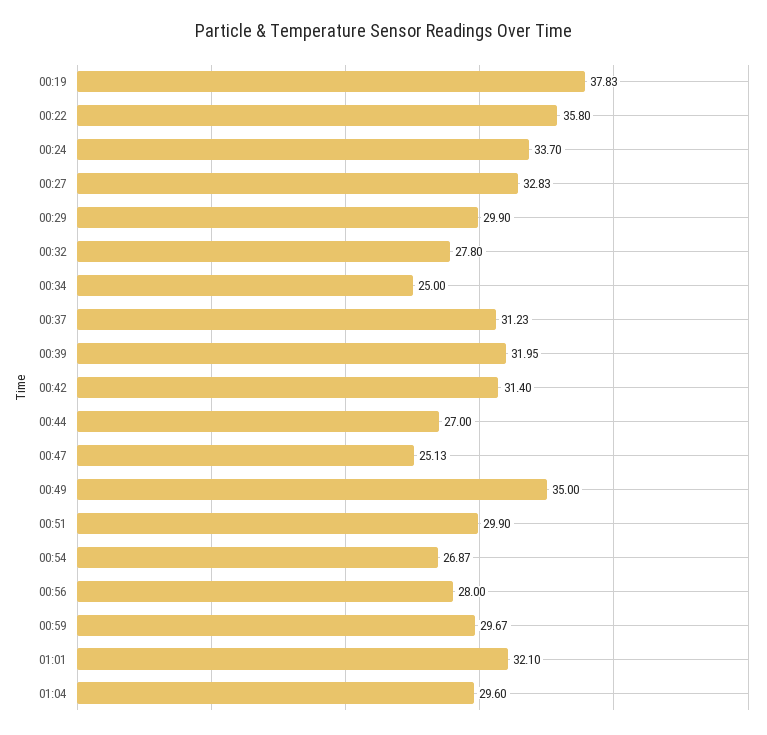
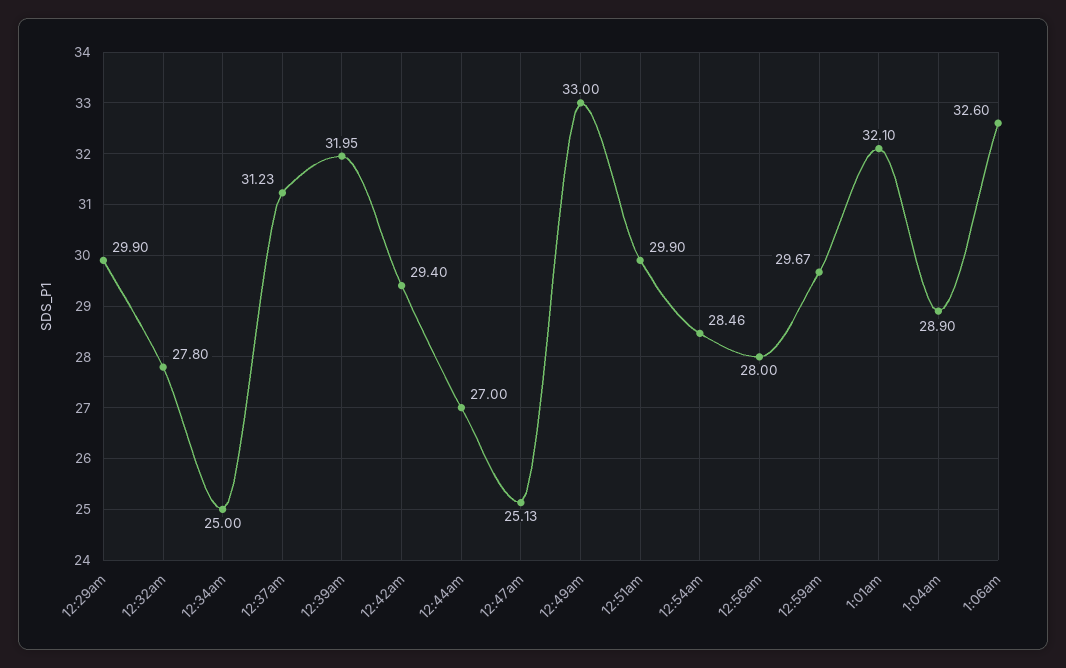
00:19: 37.83 -> none
00:22: 35.8 -> none
00:24: 33.7 -> none
00:27: 32.83 -> none
00:42: 31.4 -> 29.4
00:49: 35 -> 33
00:54: 26.87 -> 28.46
01:04: 29.6 -> 28.9
1:06am: none -> 32.6

